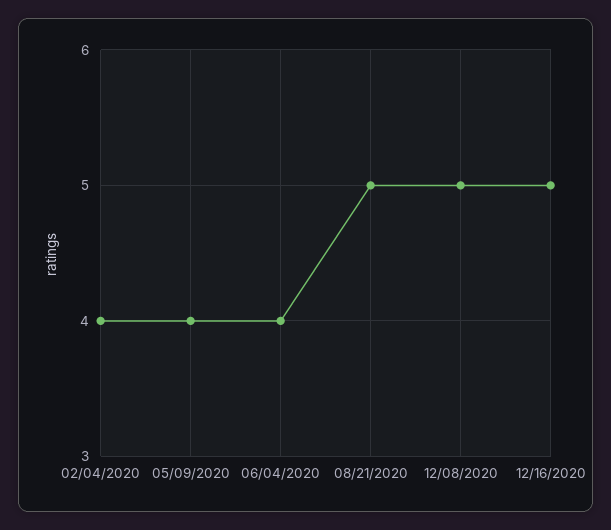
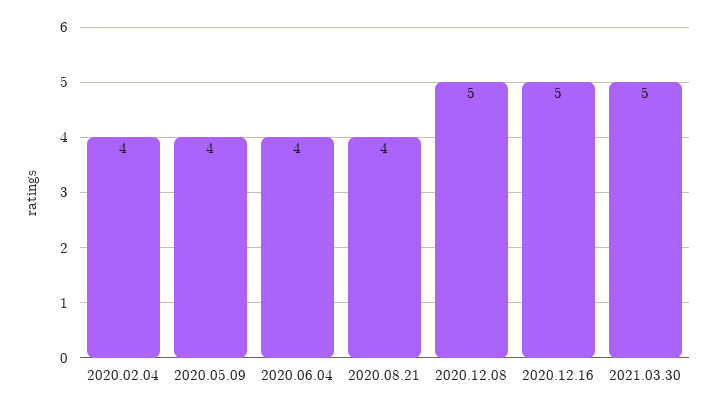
08/21/2020: 5 -> 4
2021.03.30: none -> 5

